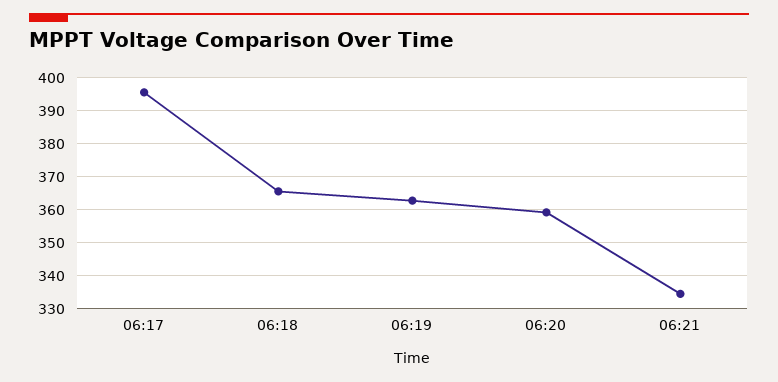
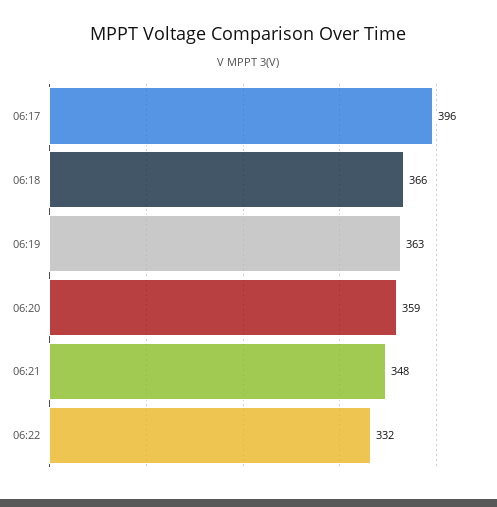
06:21: 334 -> 348
06:22: none -> 332

